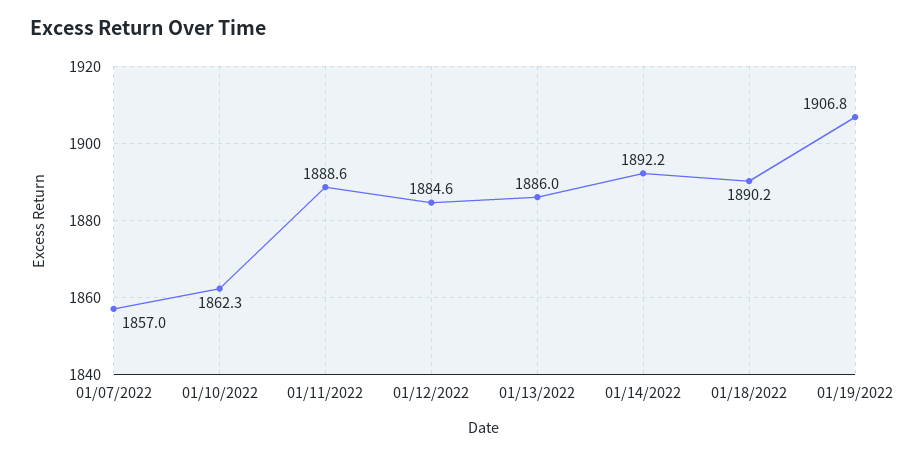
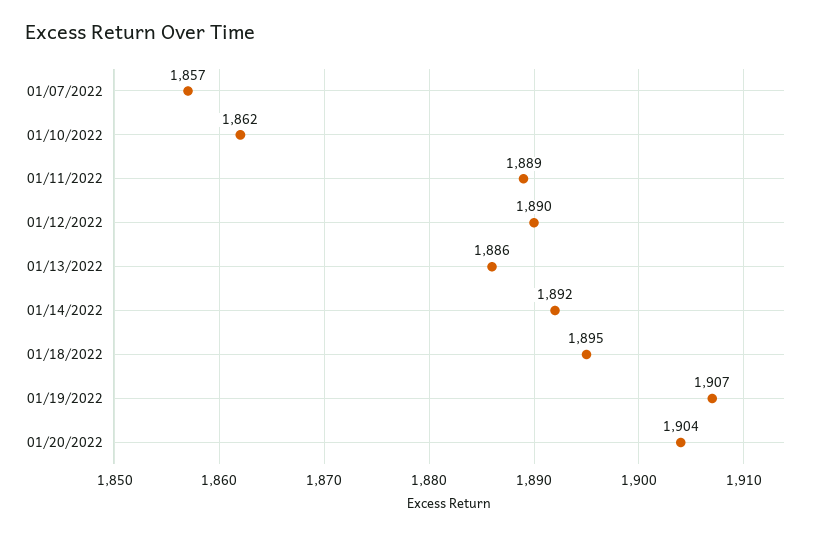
01/12/2022: 1884.6 -> 1890
01/18/2022: 1890.2 -> 1895
01/20/2022: none -> 1904

